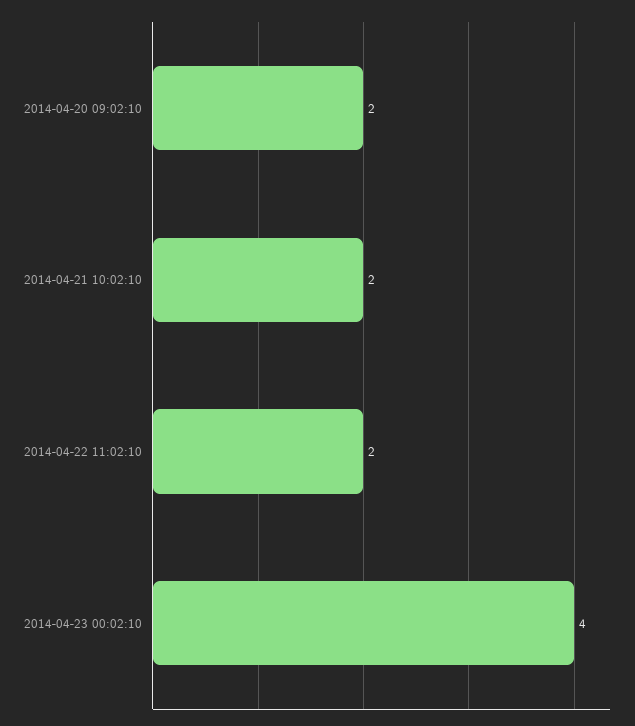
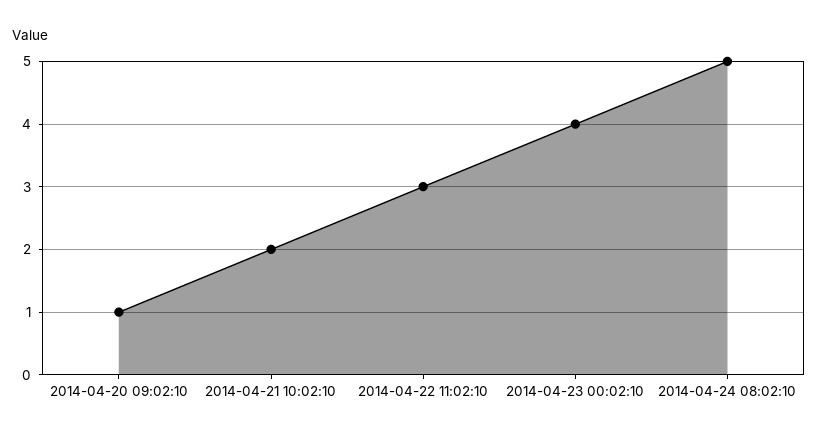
2014-04-20 09:02:10: 2 -> 1
2014-04-22 11:02:10: 2 -> 3
2014-04-24 08:02:10: none -> 5

